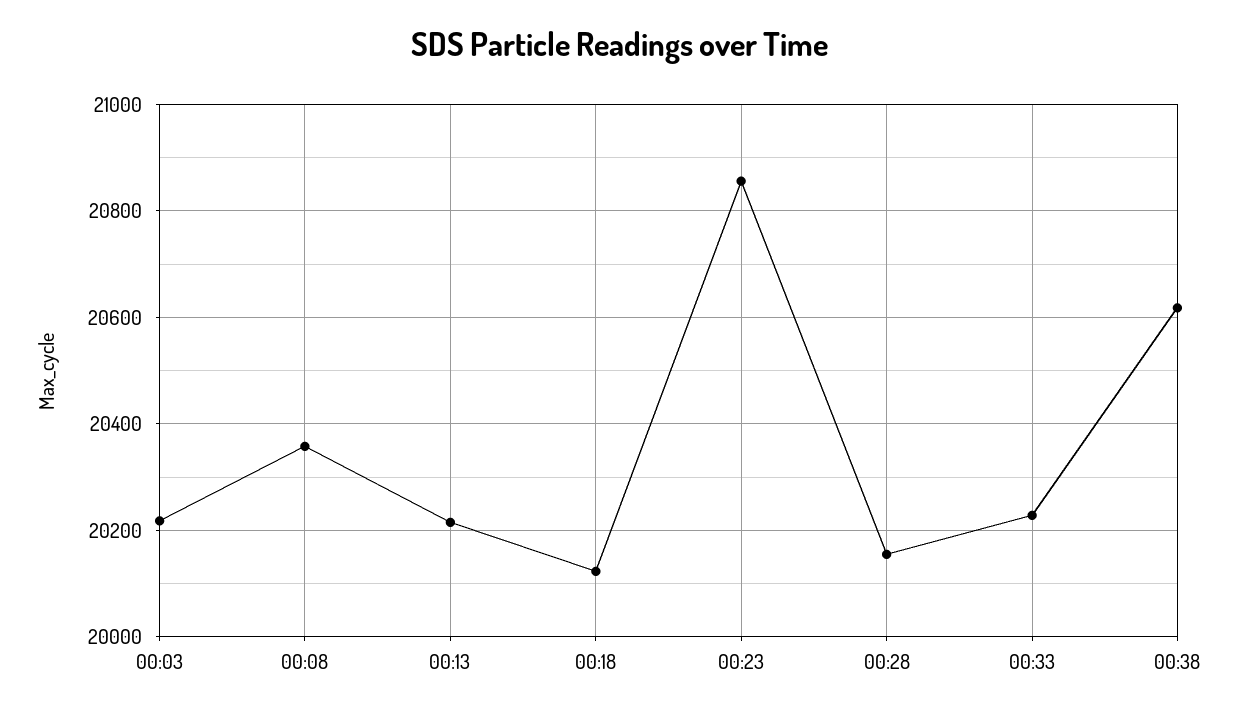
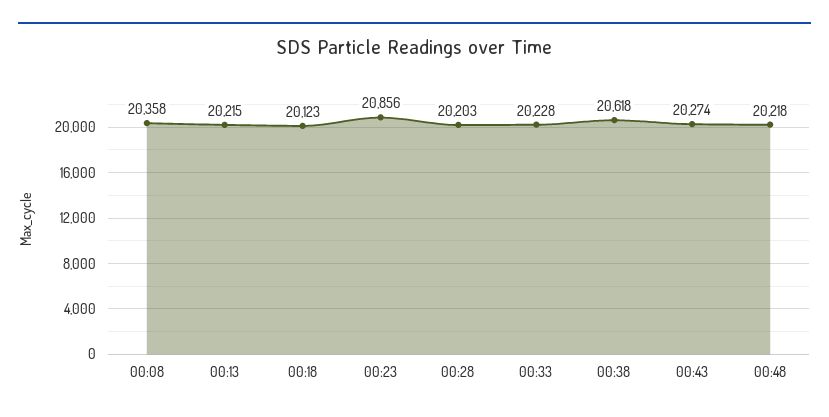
00:03: 20220 -> none
00:28: 20160 -> 20203
00:43: none -> 20274
00:48: none -> 20218

